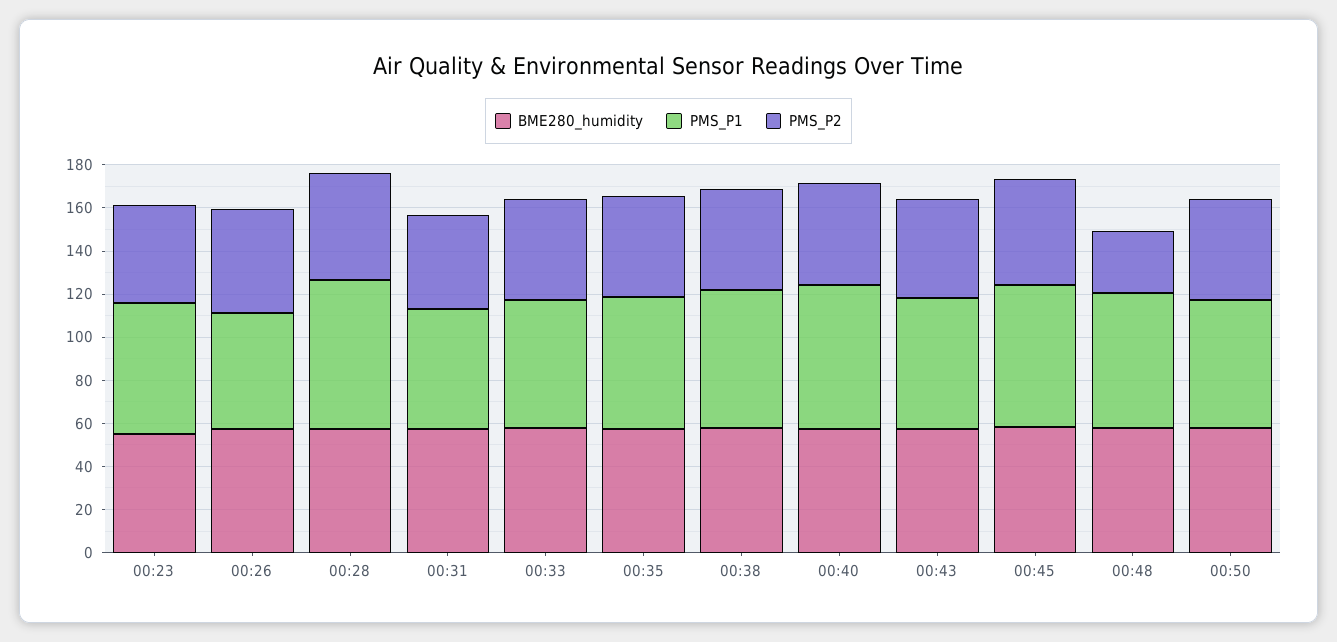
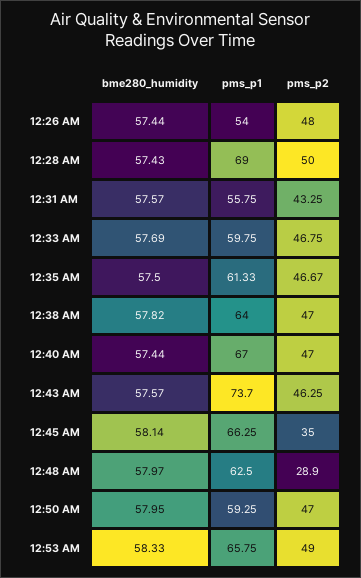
BME280_humidity, 00:23: 55 -> none
PMS_P1, 00:23: 60 -> none
PMS_P2, 00:23: 45 -> none
PMS_P1, 00:43: 60 -> 73.7
PMS_P2, 00:45: 50 -> 35
BME280_humidity, 12:53 AM: none -> 58.33
PMS_P1, 12:53 AM: none -> 65.75
PMS_P2, 12:53 AM: none -> 49

